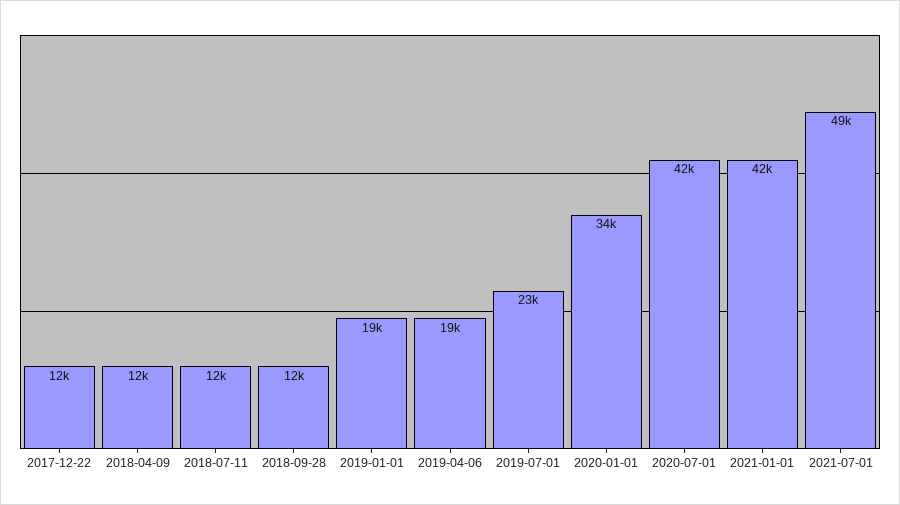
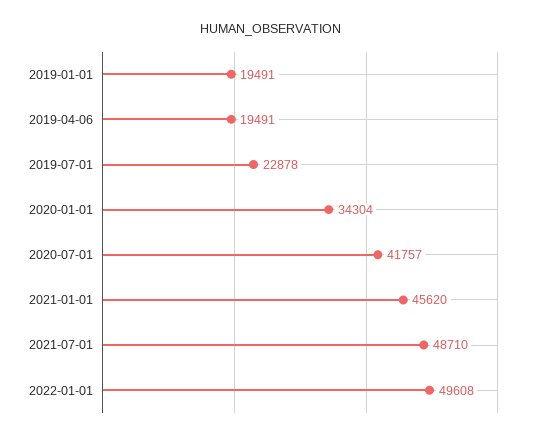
2017-12-22: 12000 -> none
2018-04-09: 12000 -> none
2018-07-11: 12000 -> none
2018-09-28: 12000 -> none
2021-01-01: 42000 -> 45620
2022-01-01: none -> 49608

